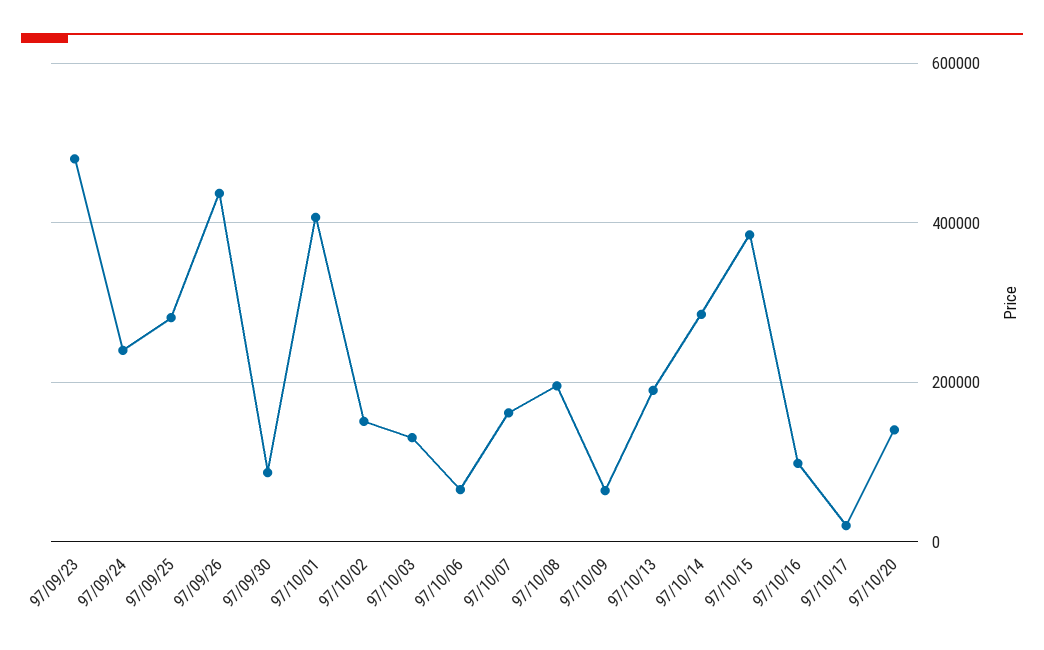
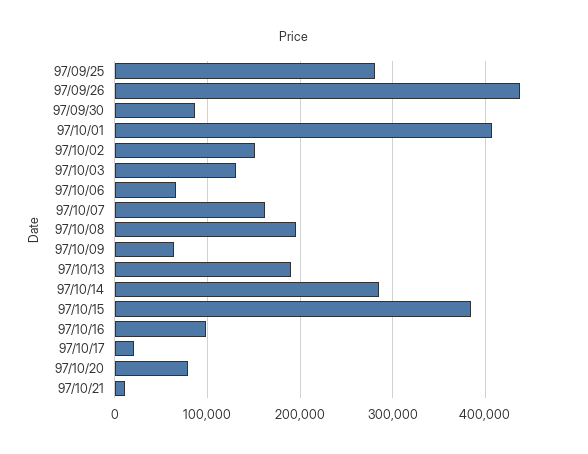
97/09/23: 480000 -> none
97/09/24: 240000 -> none
97/10/20: 140000 -> 80000
97/10/21: none -> 10000

